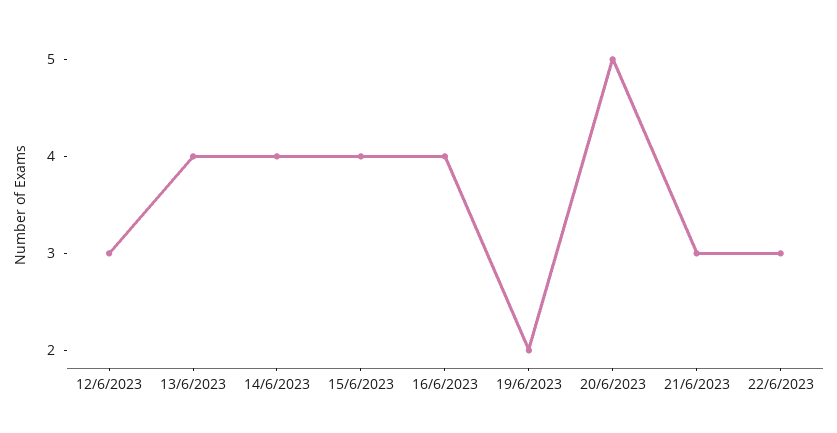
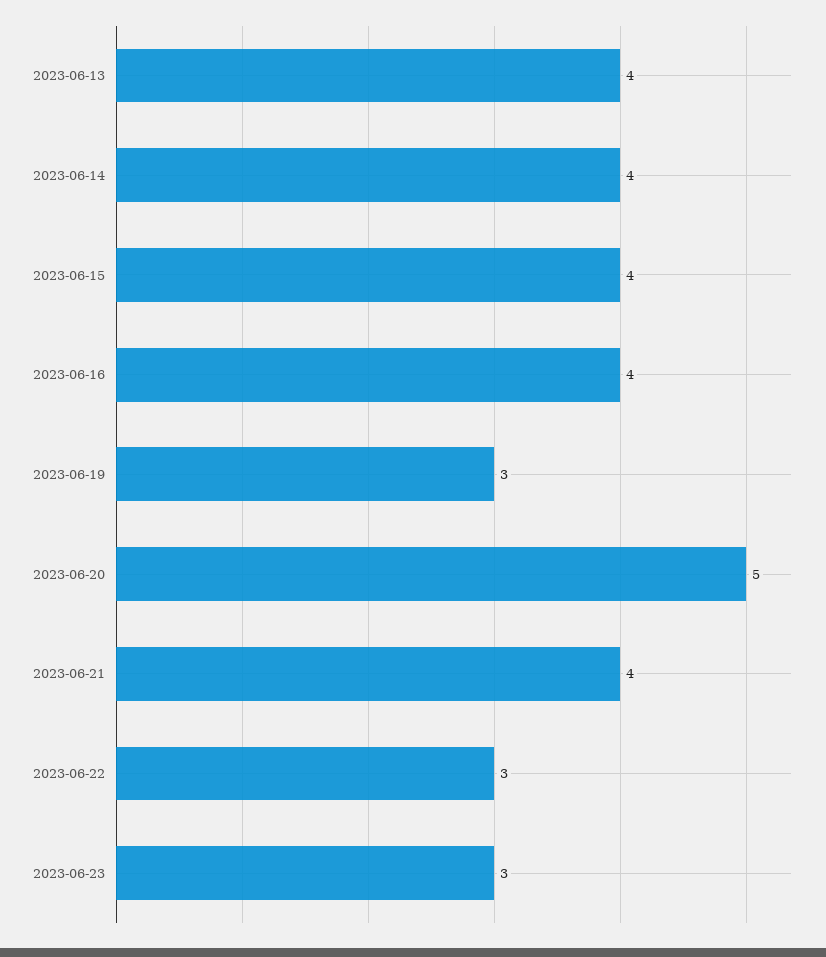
12/6/2023: 3 -> none
19/6/2023: 2 -> 3
21/6/2023: 3 -> 4
2023-06-23: none -> 3

